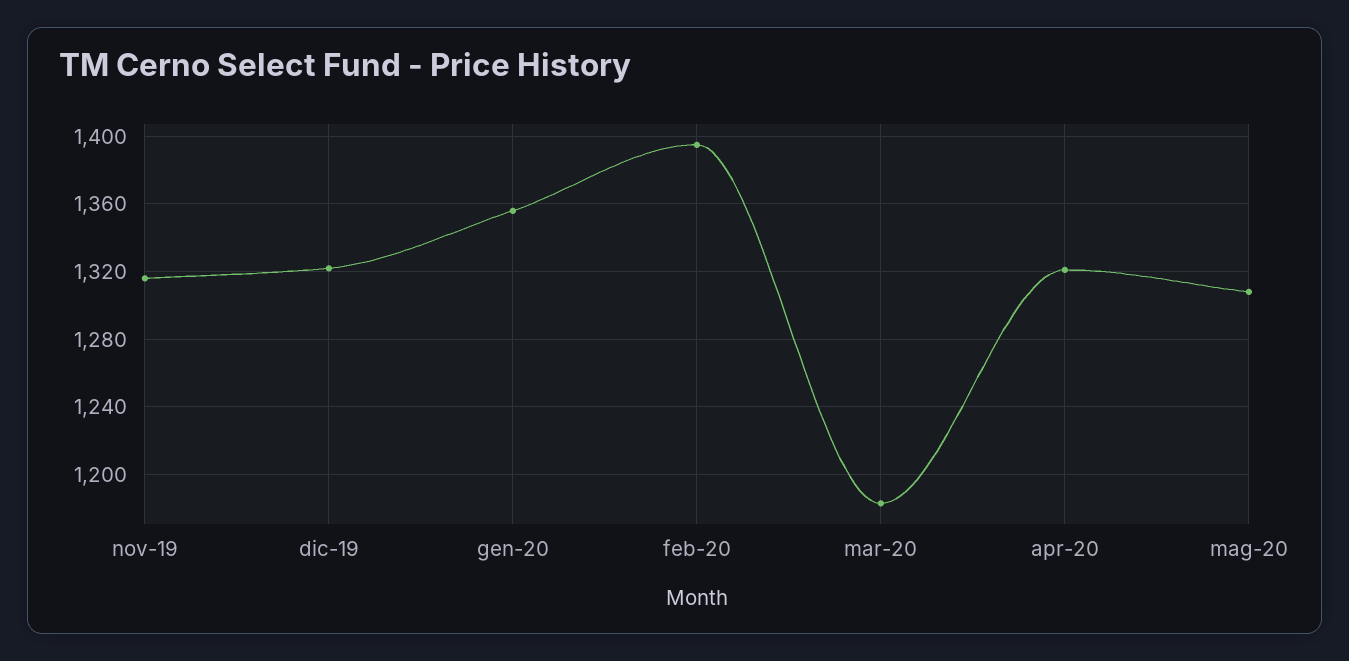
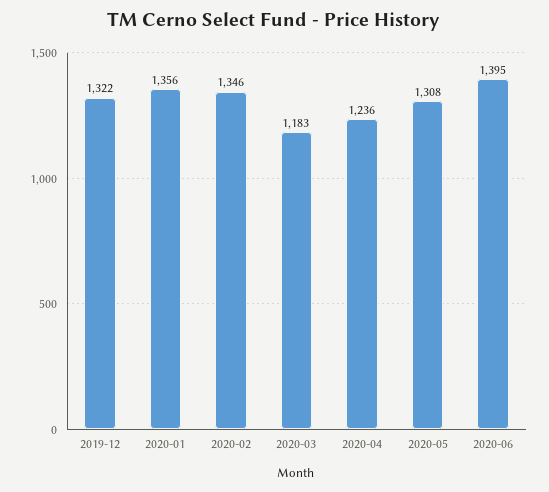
nov-19: 1315 -> none
feb-20: 1395 -> 1346
apr-20: 1320 -> 1236
2020-06: none -> 1395

